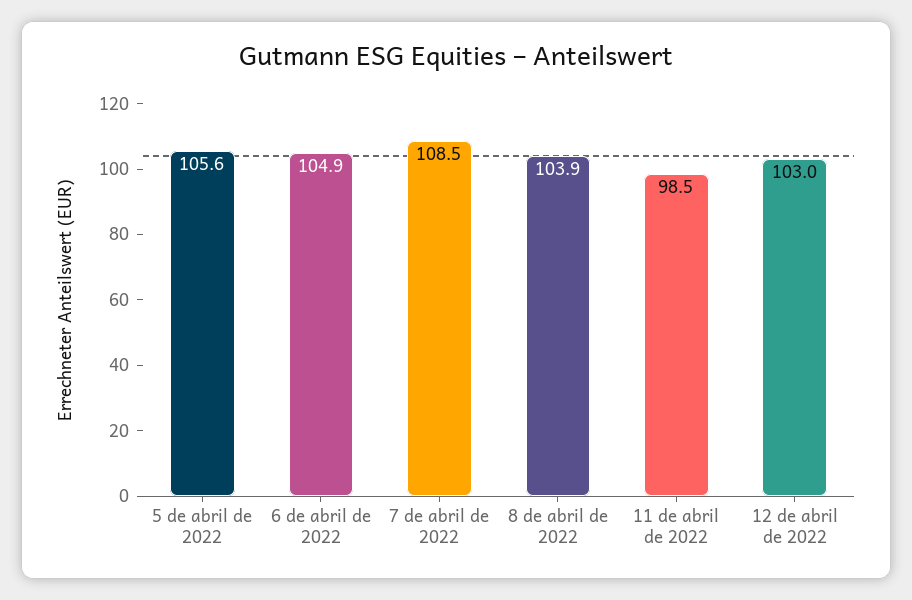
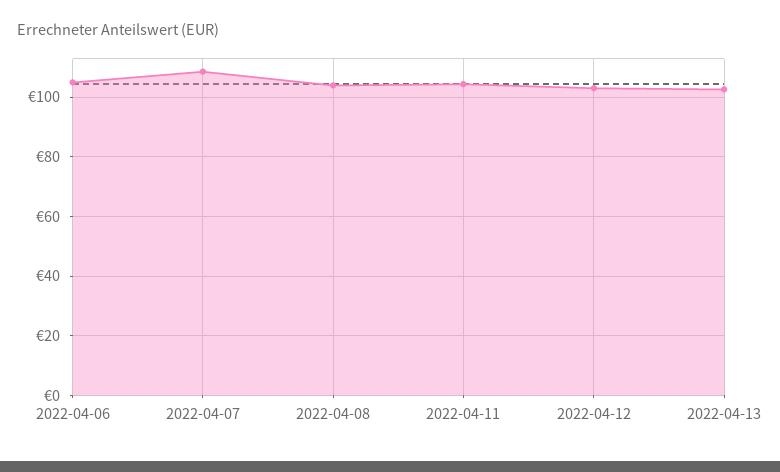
5 de abril de 2022: 105.6 -> none
11 de abril de 2022: 98.5 -> 105
2022-04-13: none -> 102.5

